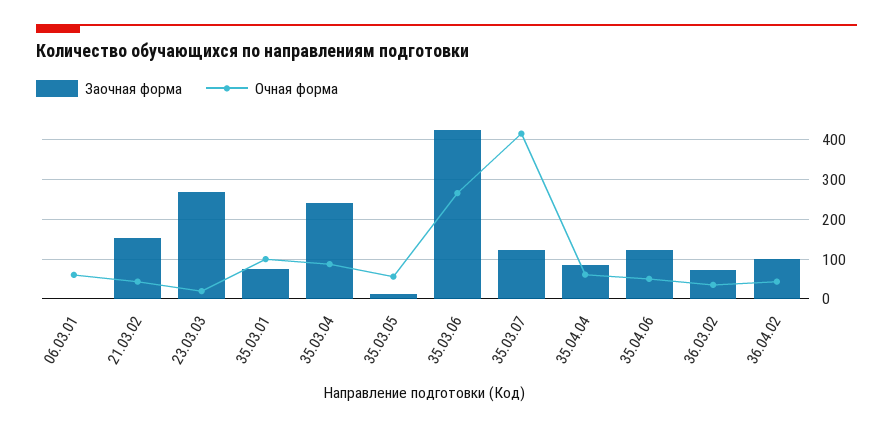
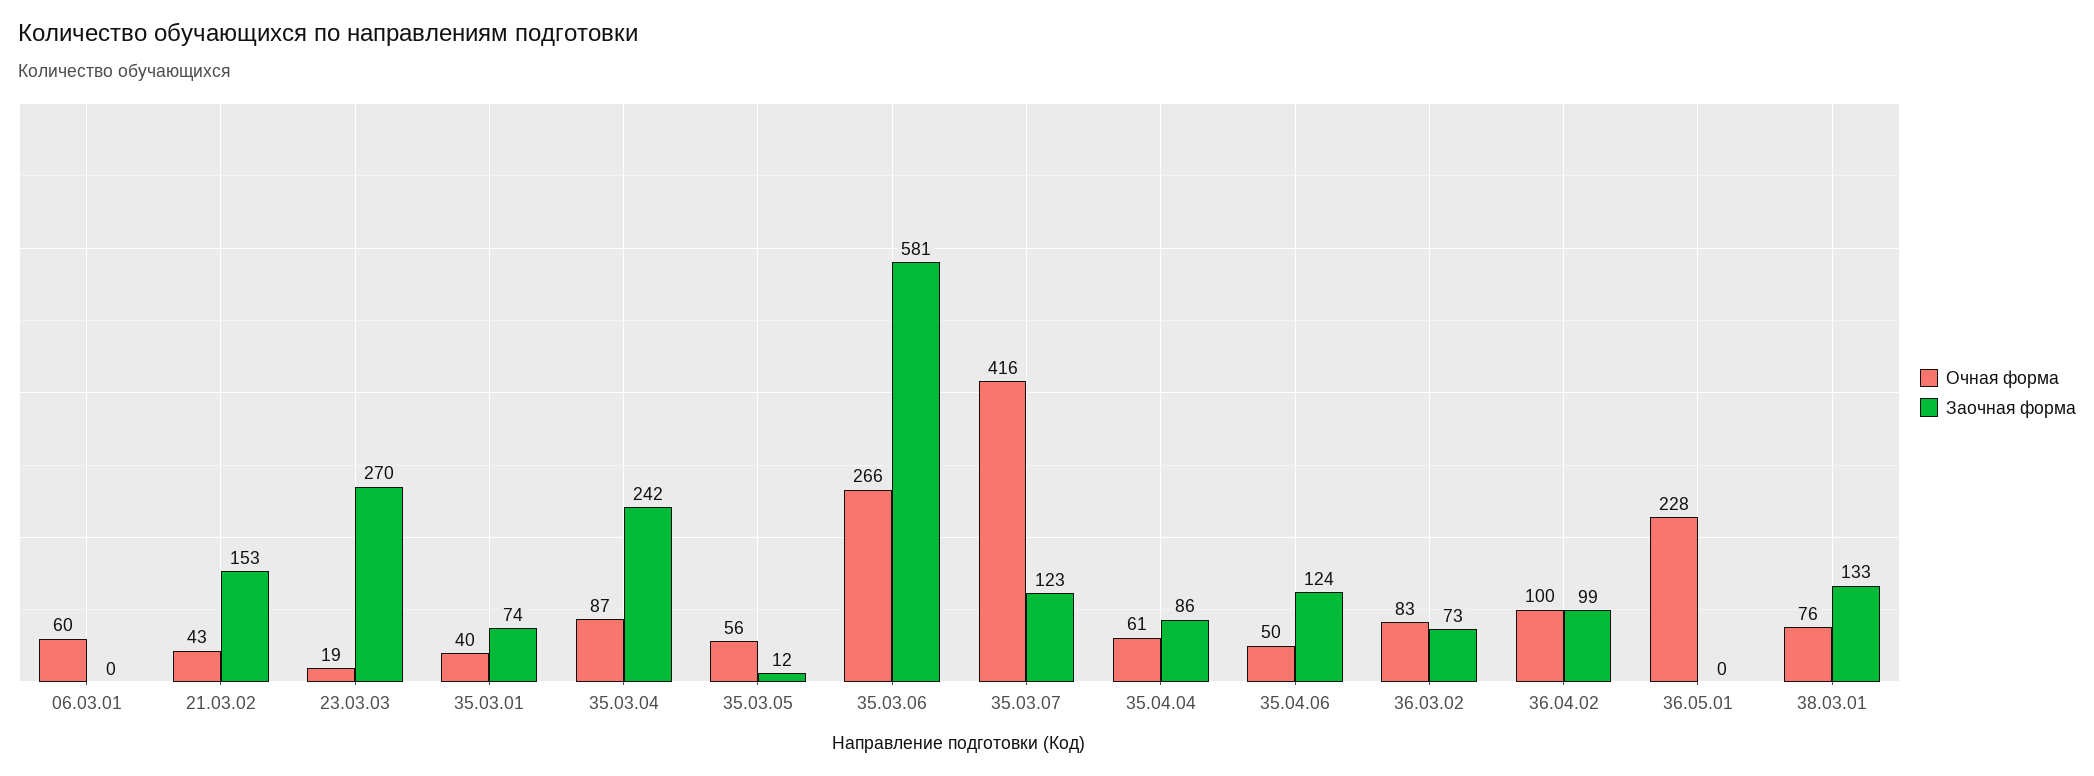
Очная форма, 35.03.01: 100 -> 40
Заочная форма, 35.03.06: 420 -> 581
Очная форма, 36.03.02: 40 -> 83
Очная форма, 36.04.02: 40 -> 100
Очная форма, 36.05.01: none -> 228
Заочная форма, 36.05.01: none -> 0
Очная форма, 38.03.01: none -> 76
Заочная форма, 38.03.01: none -> 133

